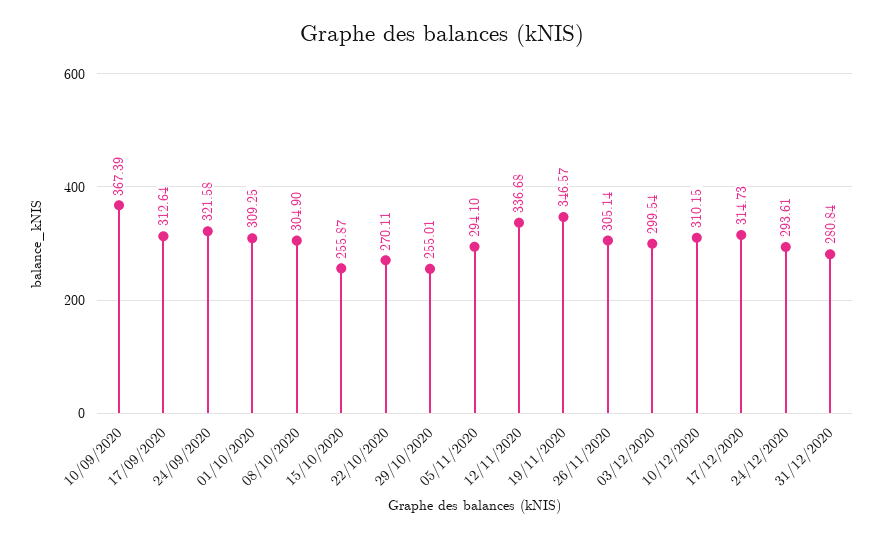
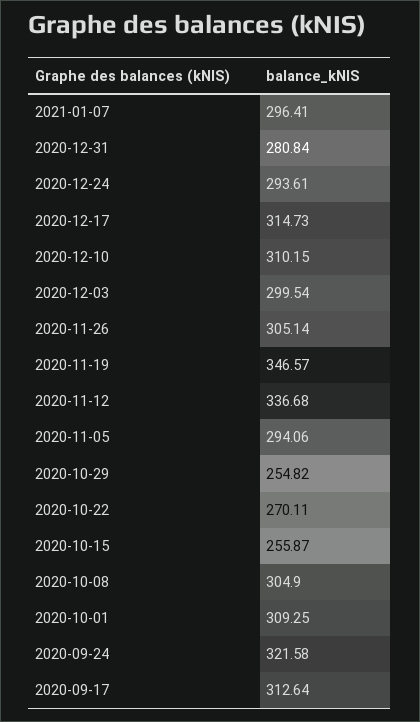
10/09/2020: 367.39 -> none
29/10/2020: 255.01 -> 254.82
05/11/2020: 294.1 -> 294.06
2021-01-07: none -> 296.41

